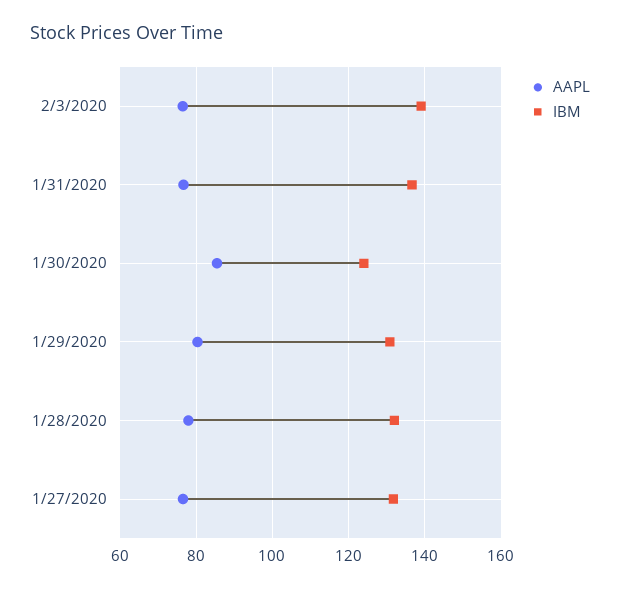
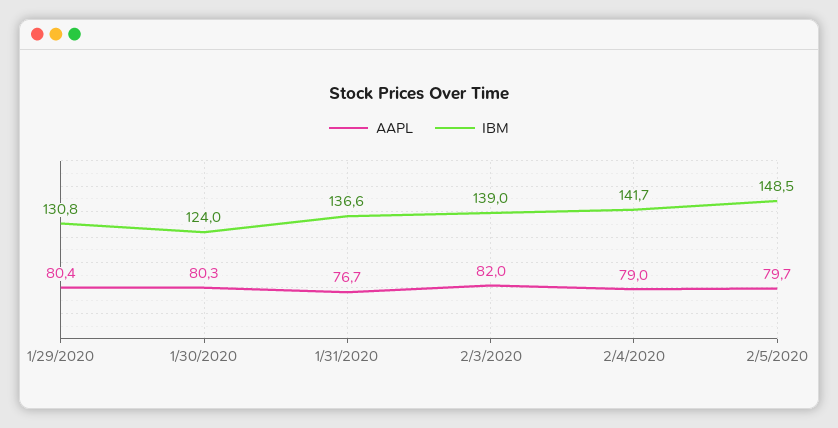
AAPL, 2/3/2020: 76 -> 82
AAPL, 1/30/2020: 86 -> 80.3
AAPL, 1/28/2020: 78 -> none
IBM, 1/28/2020: 132 -> none
AAPL, 1/27/2020: 76 -> none
IBM, 1/27/2020: 132 -> none
AAPL, 2/4/2020: none -> 79
IBM, 2/4/2020: none -> 141.7
AAPL, 2/5/2020: none -> 79.7
IBM, 2/5/2020: none -> 148.5

